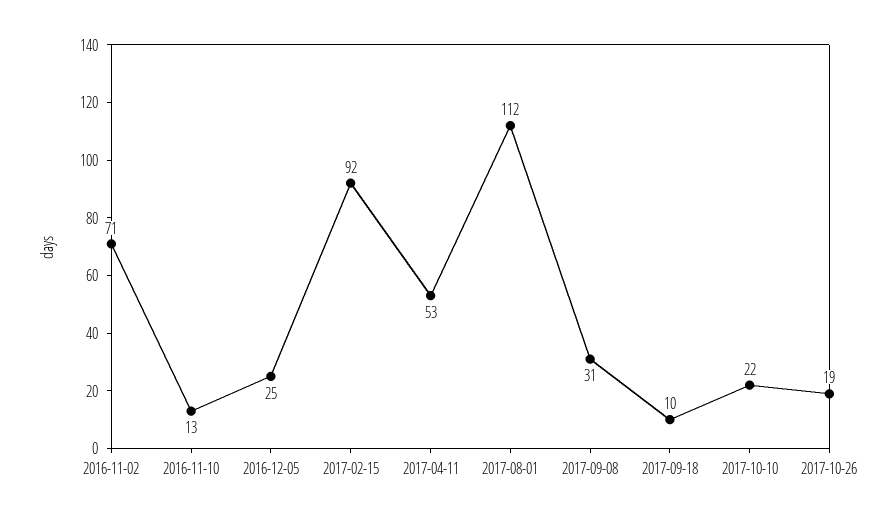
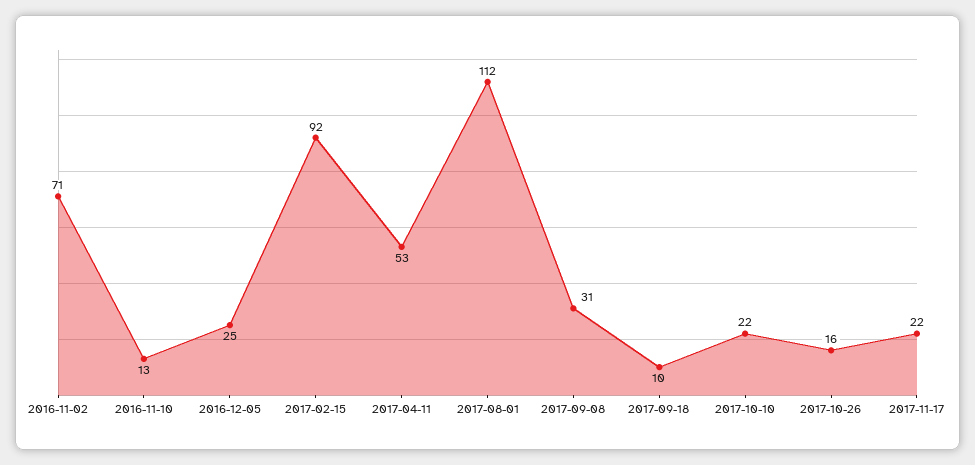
2017-10-26: 19 -> 16
2017-11-17: none -> 22

